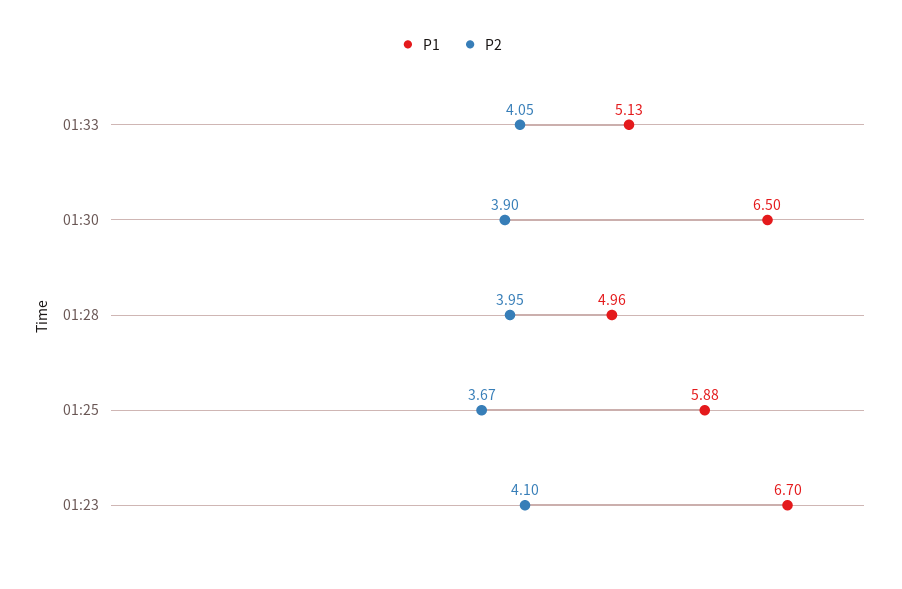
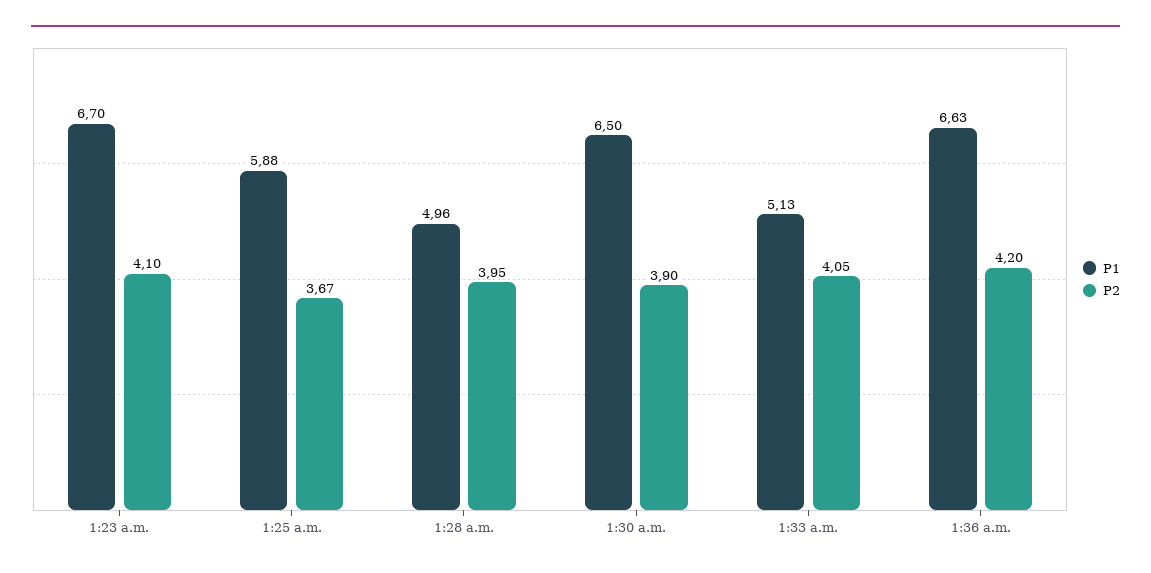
P1, 1:36 a.m.: none -> 6.63
P2, 1:36 a.m.: none -> 4.2

